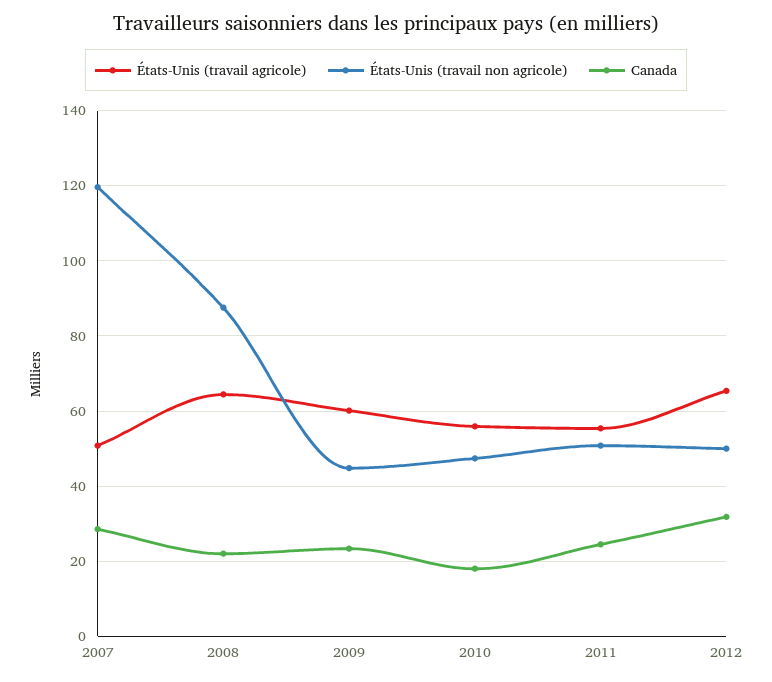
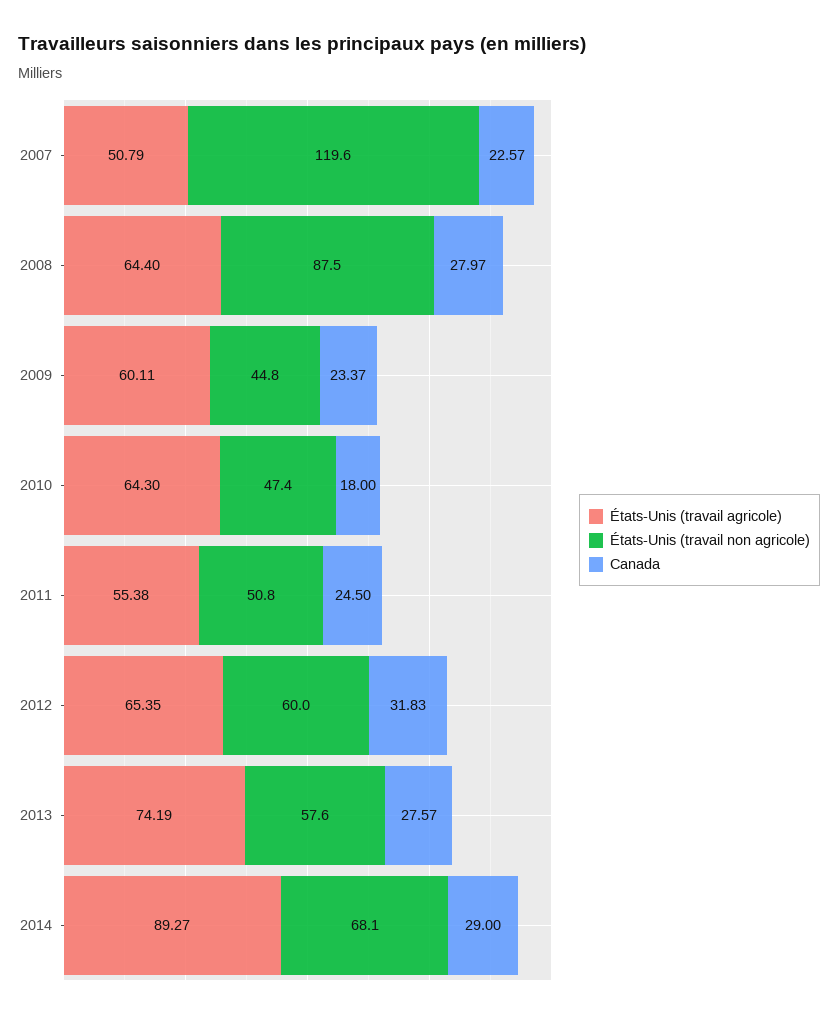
Canada, 2007: 28 -> 22.57
Canada, 2008: 22 -> 27.97
États-Unis (travail agricole), 2010: 56 -> 64.3
États-Unis (travail non agricole), 2012: 50 -> 60
États-Unis (travail agricole), 2013: none -> 74.19
États-Unis (travail non agricole), 2013: none -> 57.6
Canada, 2013: none -> 27.57
États-Unis (travail agricole), 2014: none -> 89.27
États-Unis (travail non agricole), 2014: none -> 68.1
Canada, 2014: none -> 29

